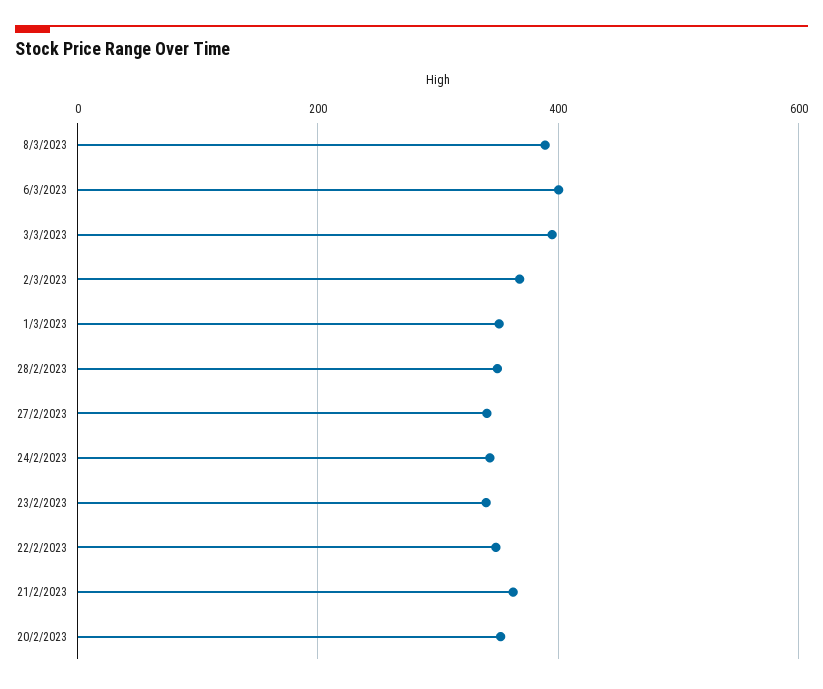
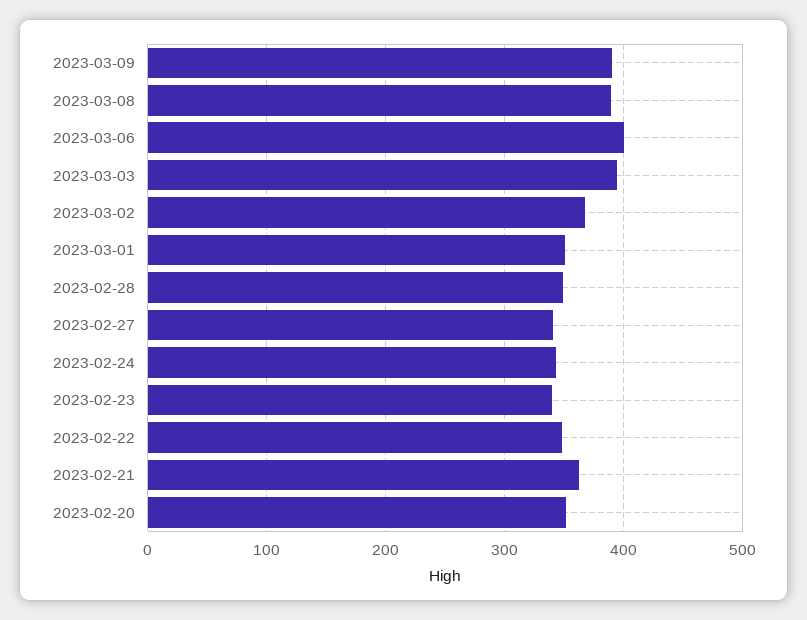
2023-03-09: none -> 390

